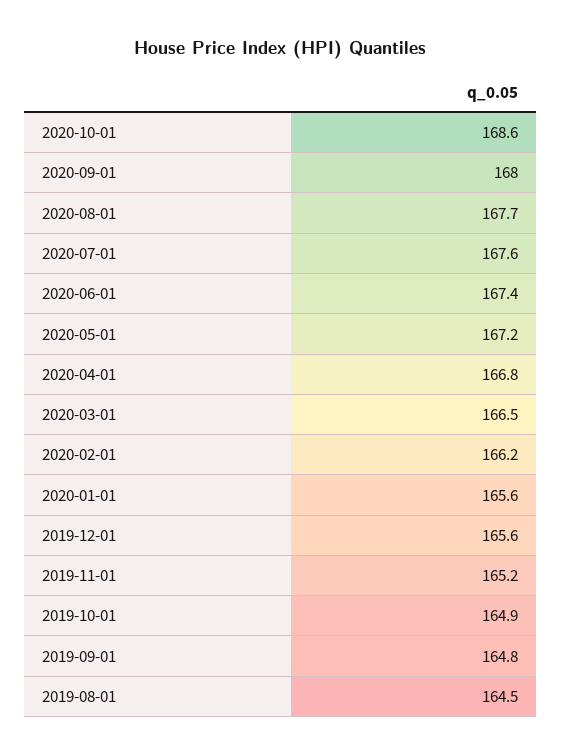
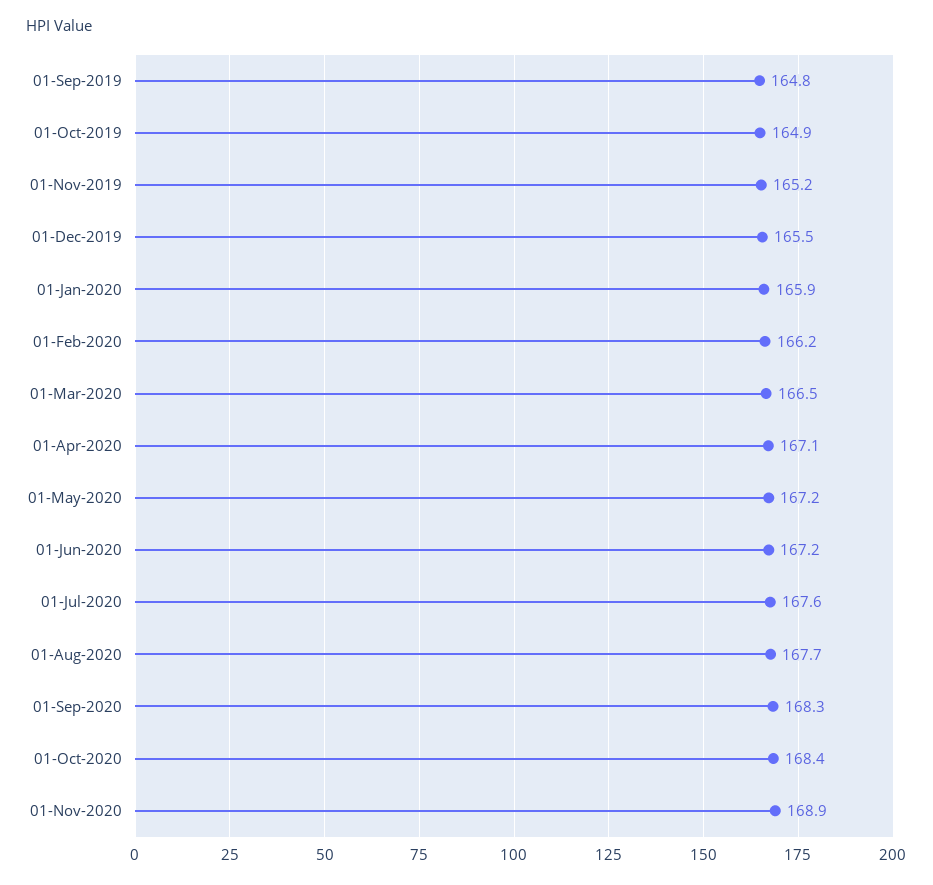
2020-10-01: 168.6 -> 168.4
2020-09-01: 168 -> 168.3
2020-06-01: 167.4 -> 167.2
2020-04-01: 166.8 -> 167.1
2020-01-01: 165.6 -> 165.9
2019-12-01: 165.6 -> 165.5
2019-08-01: 164.5 -> none
01-Nov-2020: none -> 168.9

